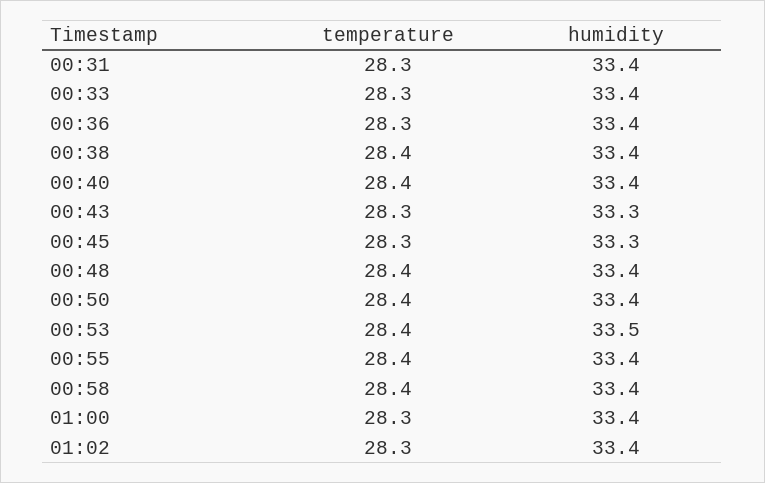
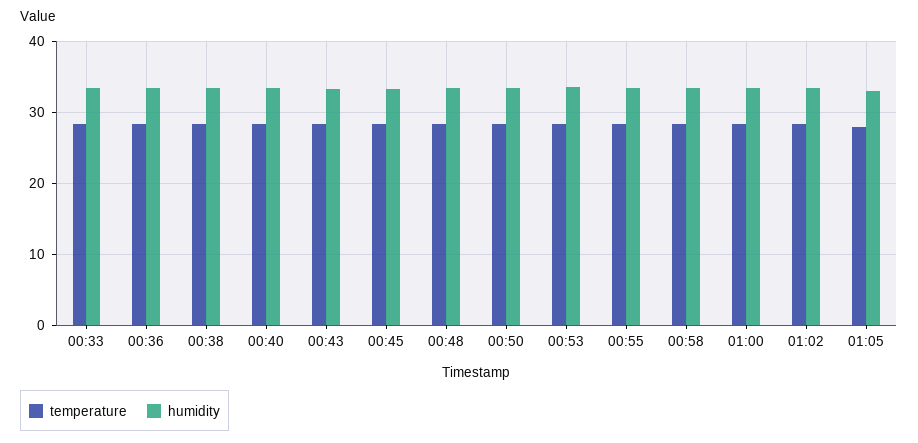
temperature, 00:31: 28.3 -> none
humidity, 00:31: 33.4 -> none
temperature, 01:05: none -> 28
humidity, 01:05: none -> 33

